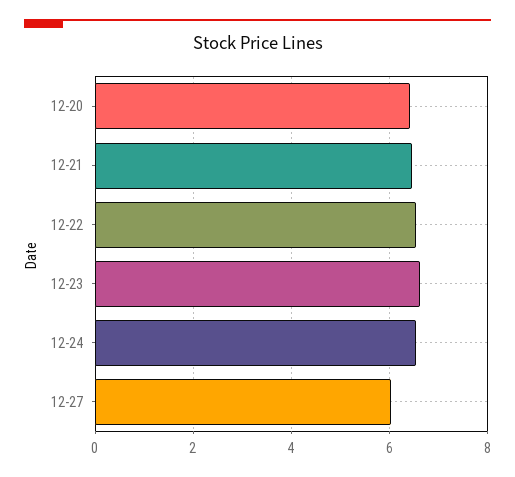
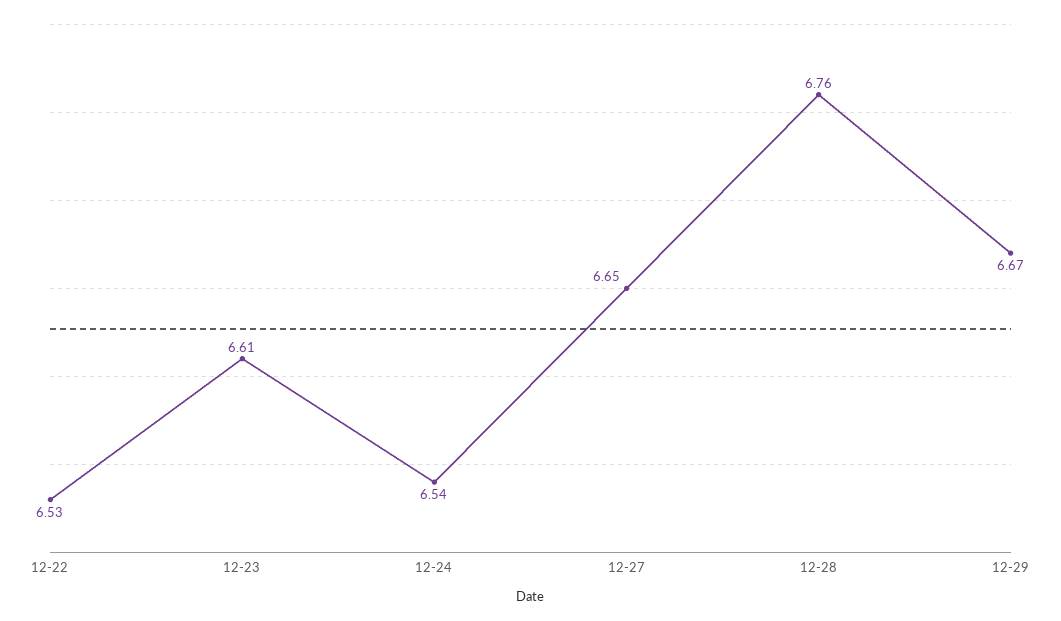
12-20: 6.4 -> none
12-21: 6.4 -> none
12-27: 6 -> 6.65
12-28: none -> 6.76
12-29: none -> 6.67

